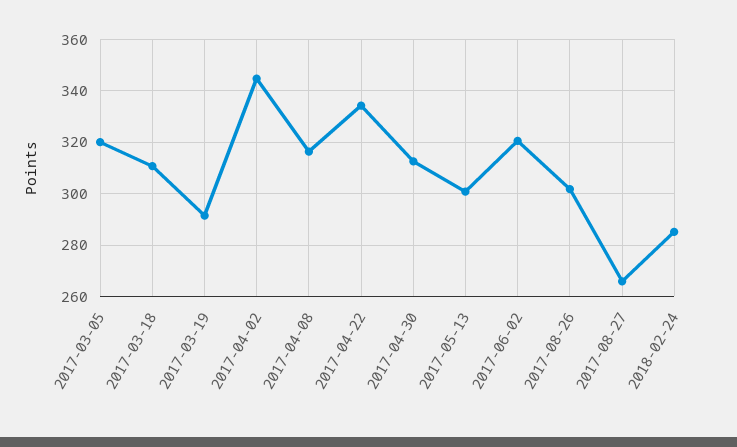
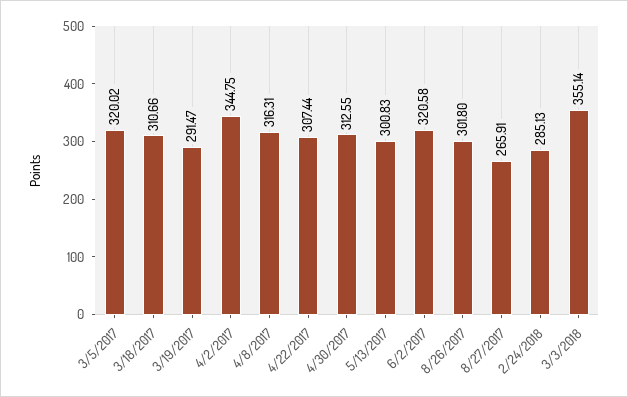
2017-04-22: 335 -> 307.44
3/3/2018: none -> 355.14

